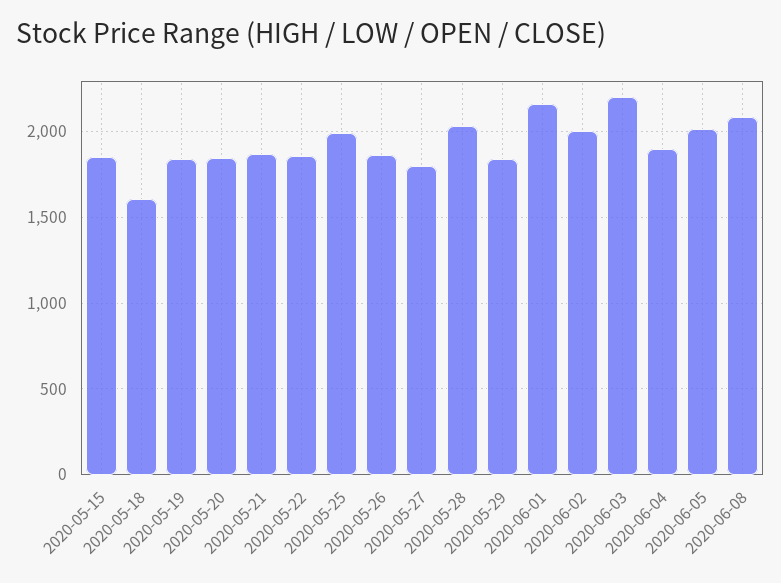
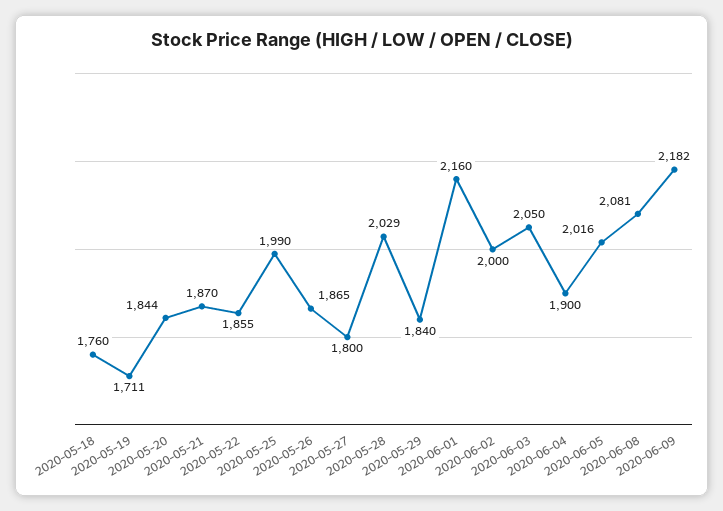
2020-05-15: 1850 -> none
2020-05-18: 1600 -> 1760
2020-05-19: 1850 -> 1711
2020-06-03: 2200 -> 2050
2020-06-09: none -> 2182

